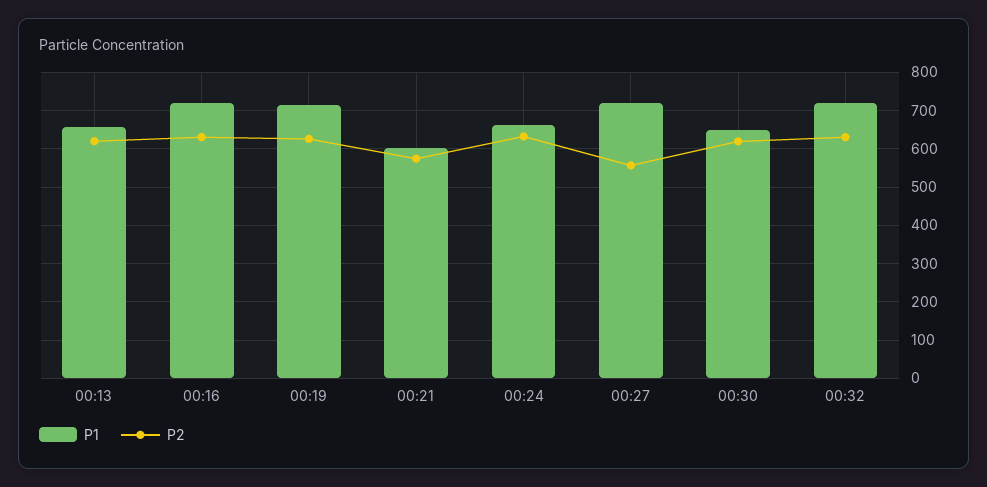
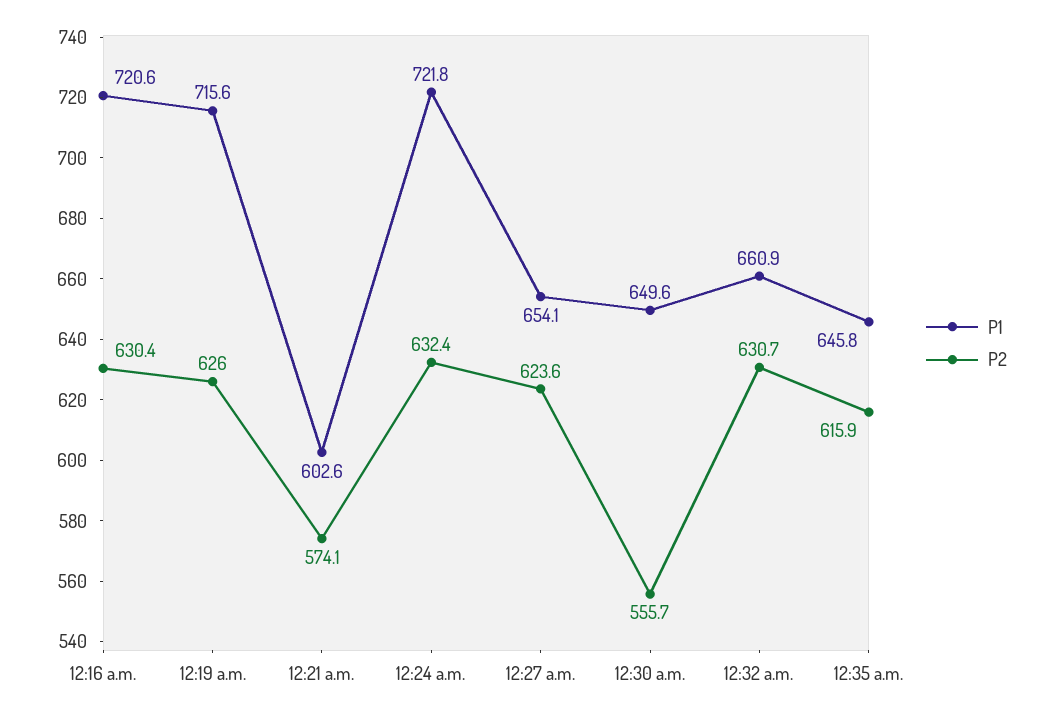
P1, 00:13: 660 -> none
P2, 00:13: 620 -> none
P1, 00:24: 660 -> 721.8
P1, 00:27: 720 -> 654.1
P2, 00:27: 560 -> 623.6
P2, 00:30: 620 -> 555.7
P1, 00:32: 720 -> 660.9
P1, 12:35 a.m.: none -> 645.8
P2, 12:35 a.m.: none -> 615.9

